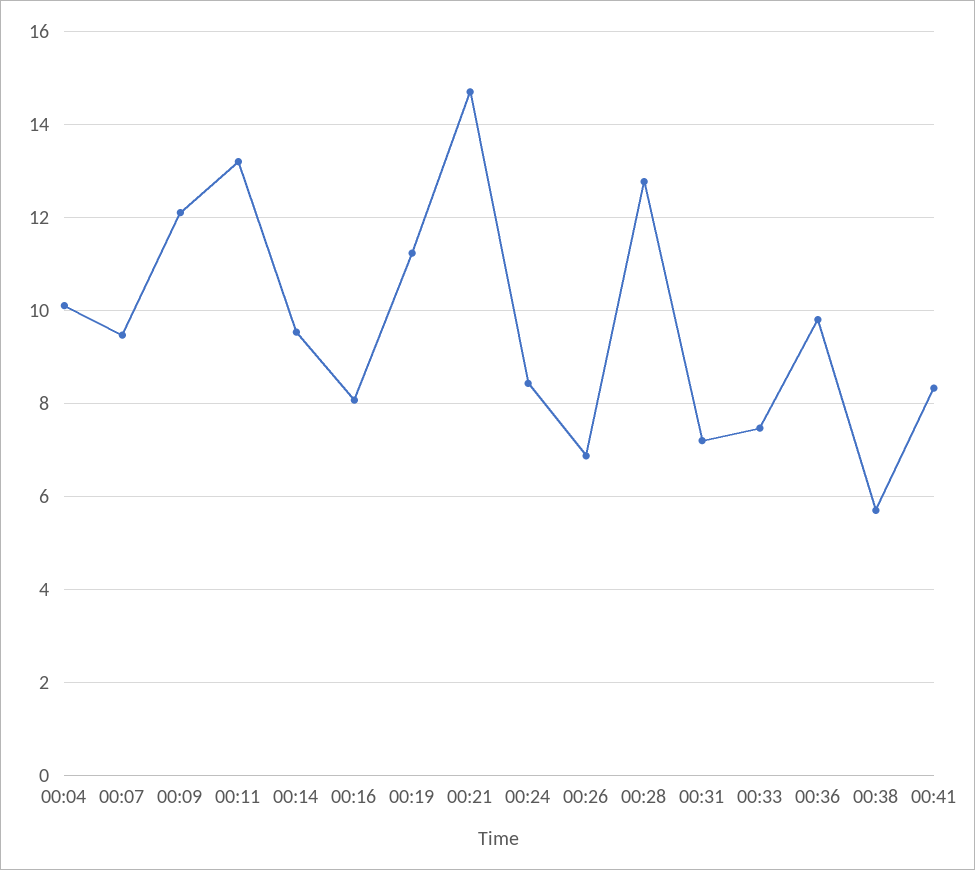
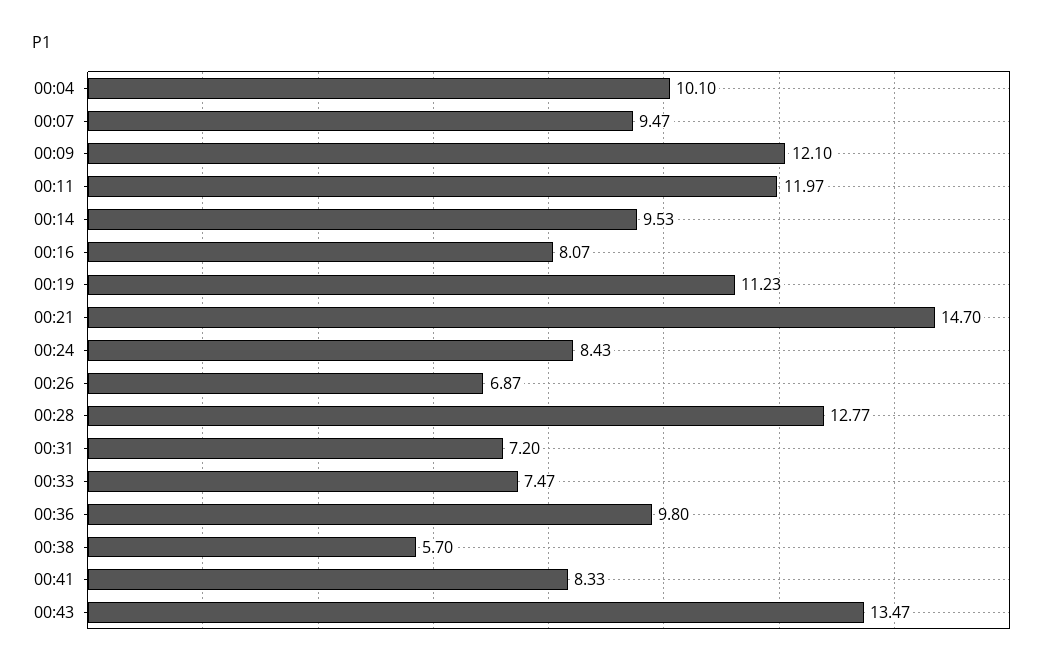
00:11: 13.2 -> 11.97
00:43: none -> 13.47

